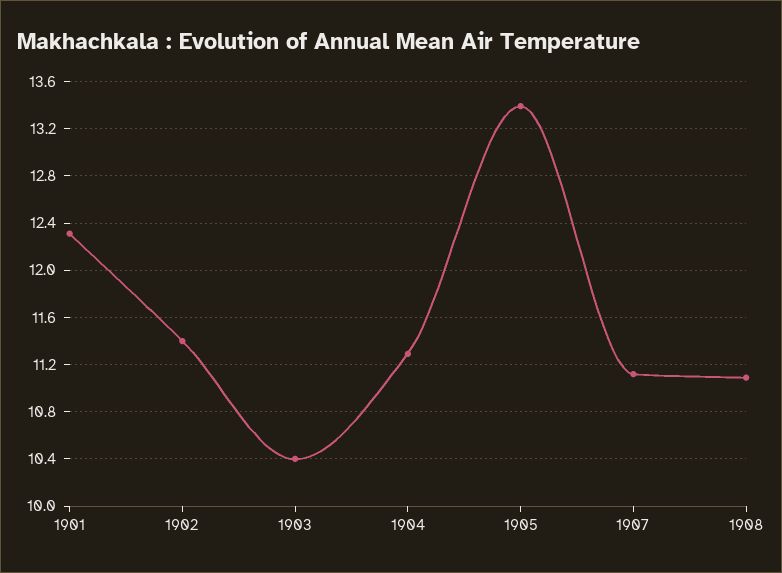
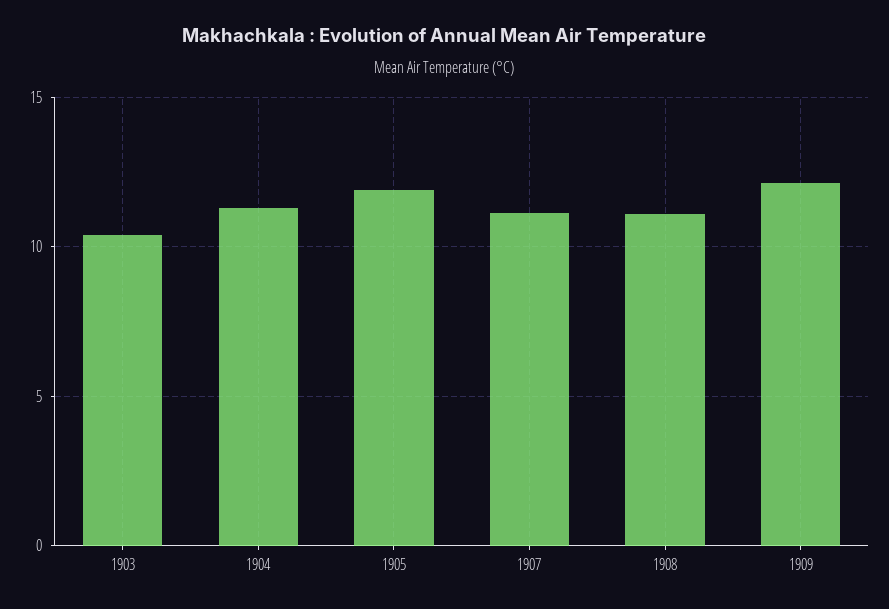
1901: 12.3 -> none
1902: 11.4 -> none
1905: 13.4 -> 12
1909: none -> 12

